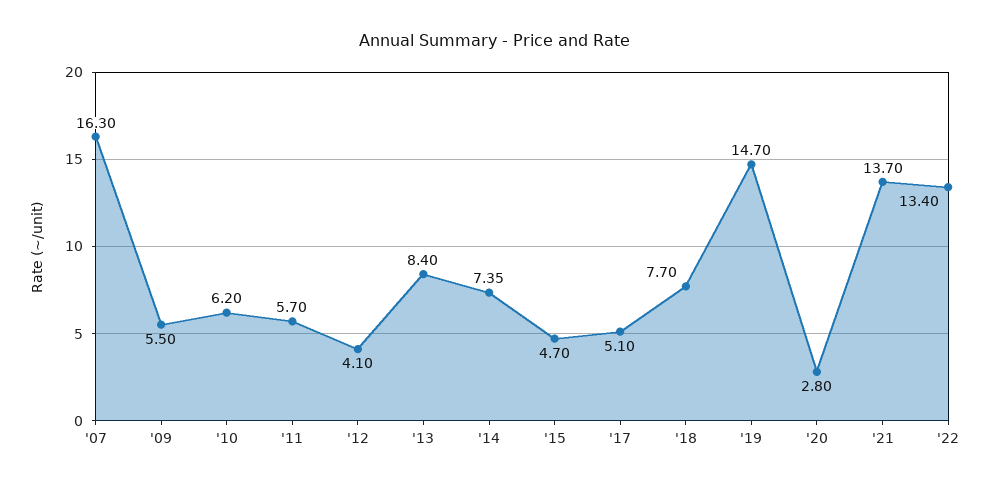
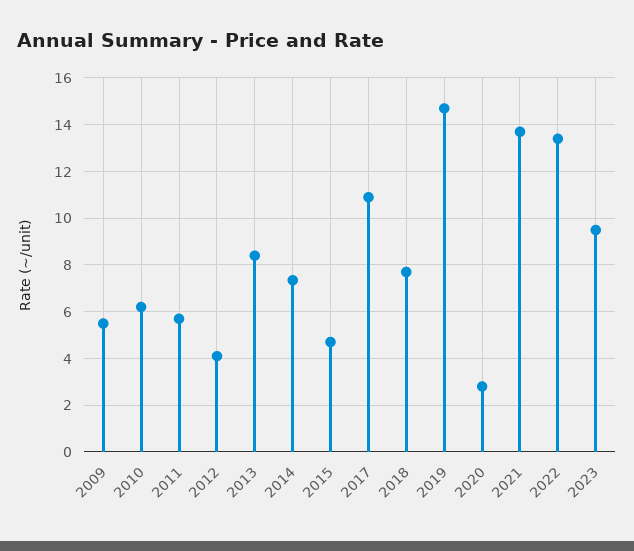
'07: 16.3 -> none
'17: 5.1 -> 11
2023: none -> 9.5

